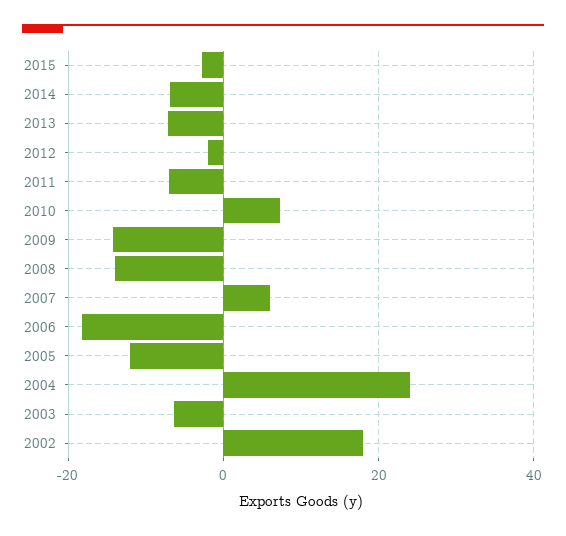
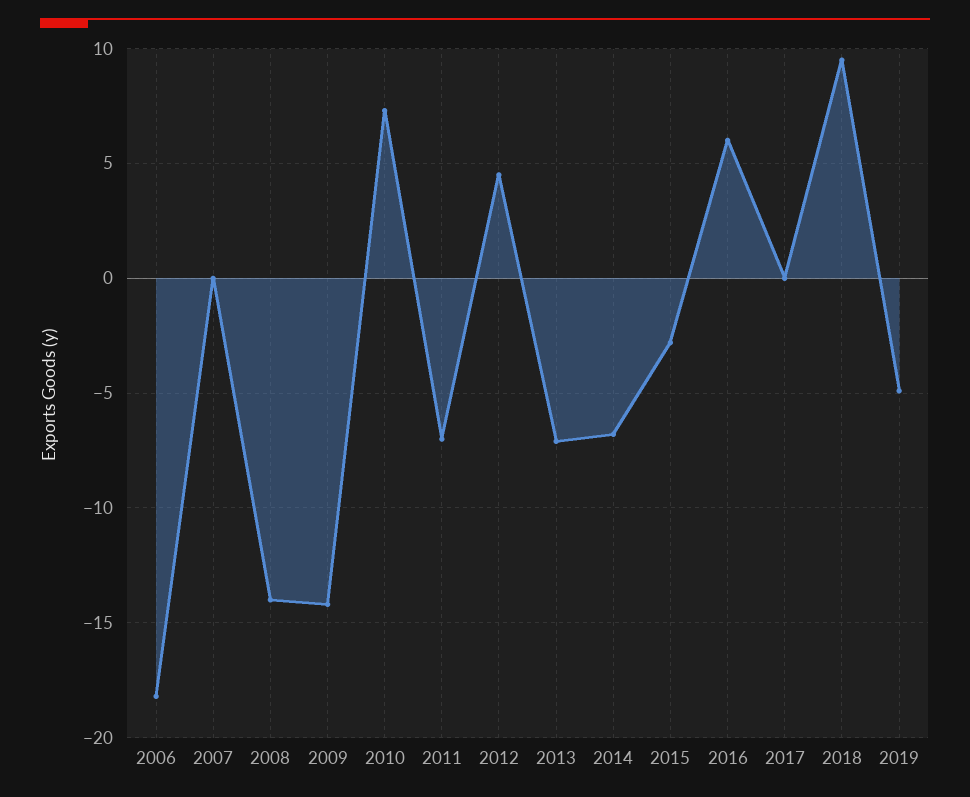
2012: -2 -> 4.5
2007: 6 -> 0
2005: -12 -> none
2004: 24 -> none
2003: -6 -> none
2002: 18 -> none
2016: none -> 6
2017: none -> 0
2018: none -> 9.5
2019: none -> -5

